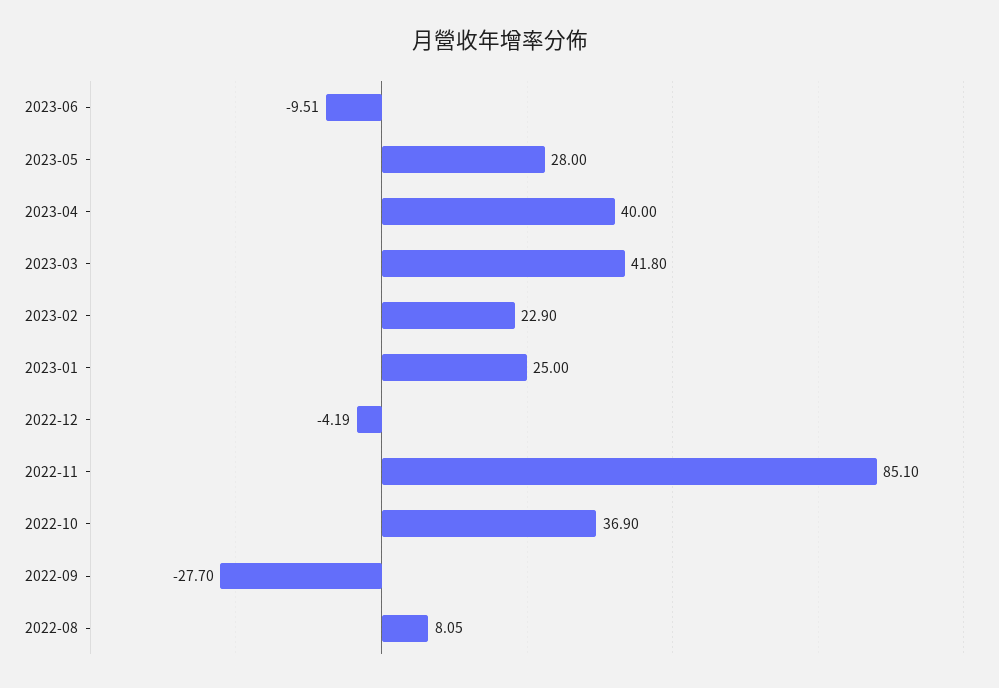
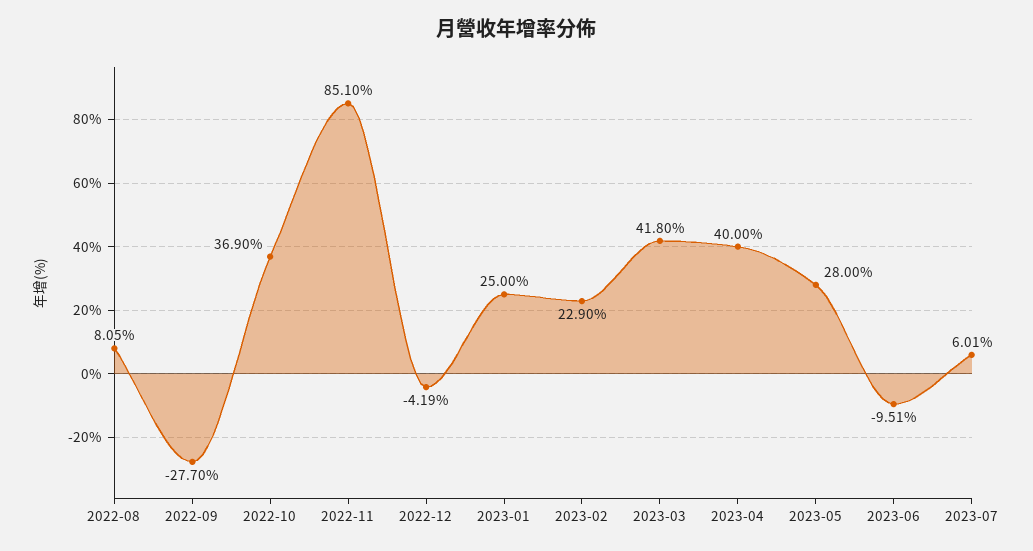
2023-07: none -> 6.01

